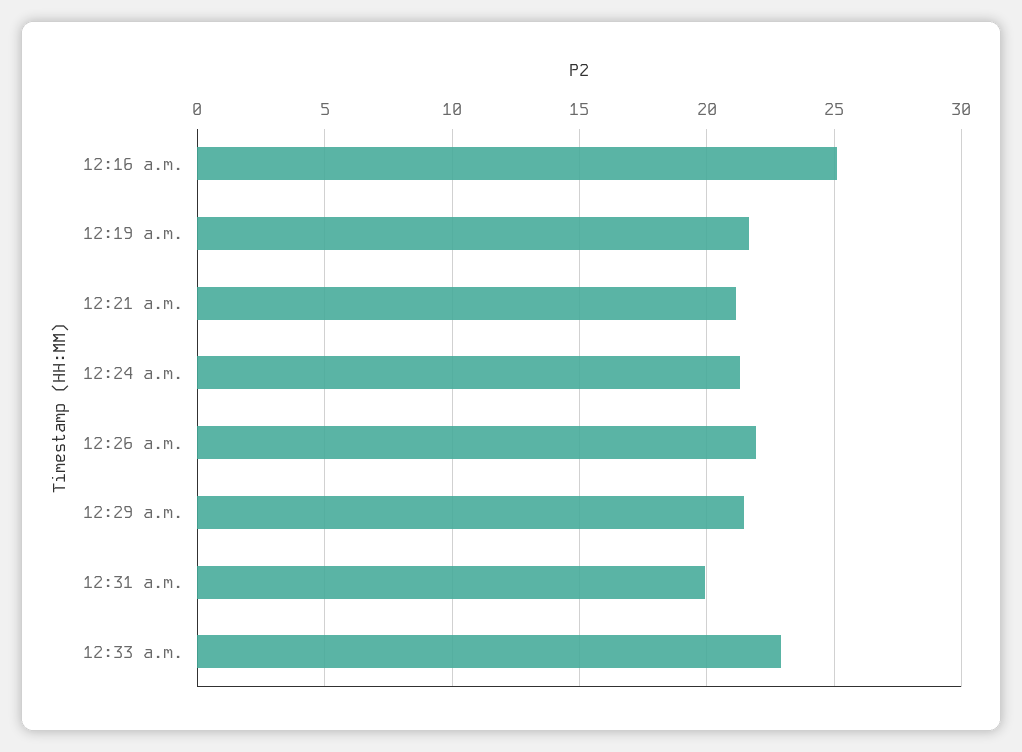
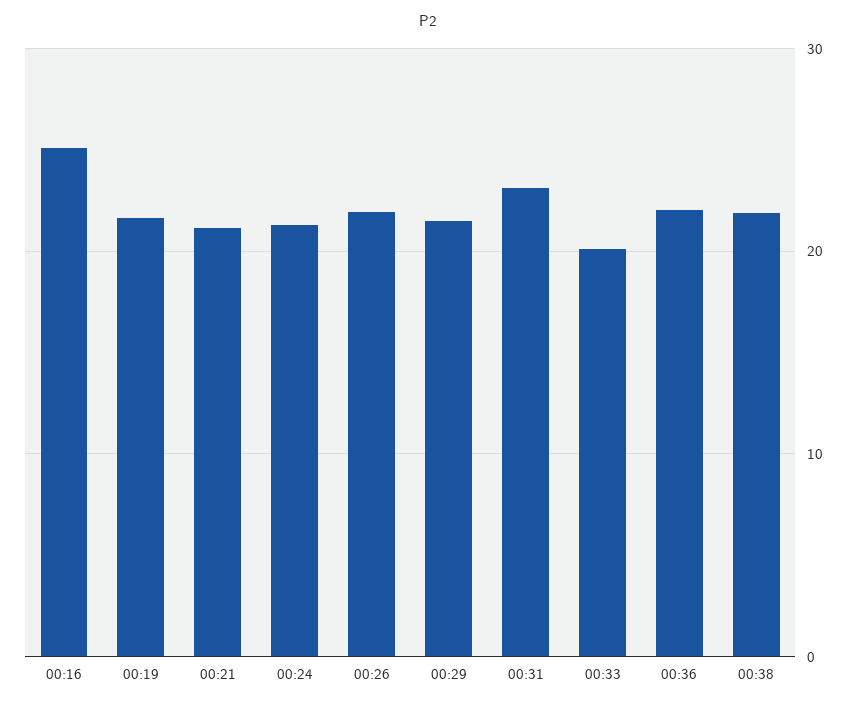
12:31 a.m.: 20 -> 23
12:33 a.m.: 23 -> 20
00:36: none -> 22
00:38: none -> 22

